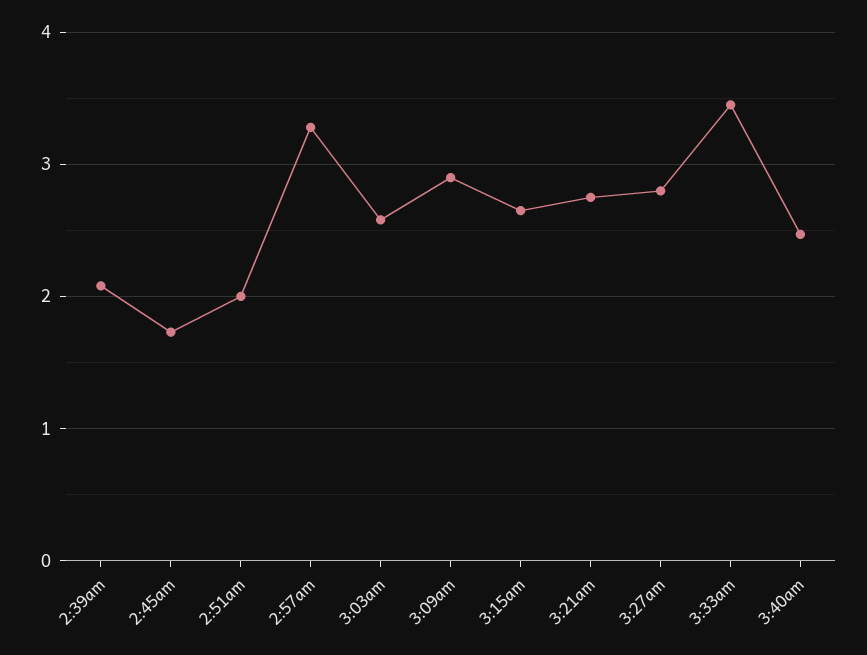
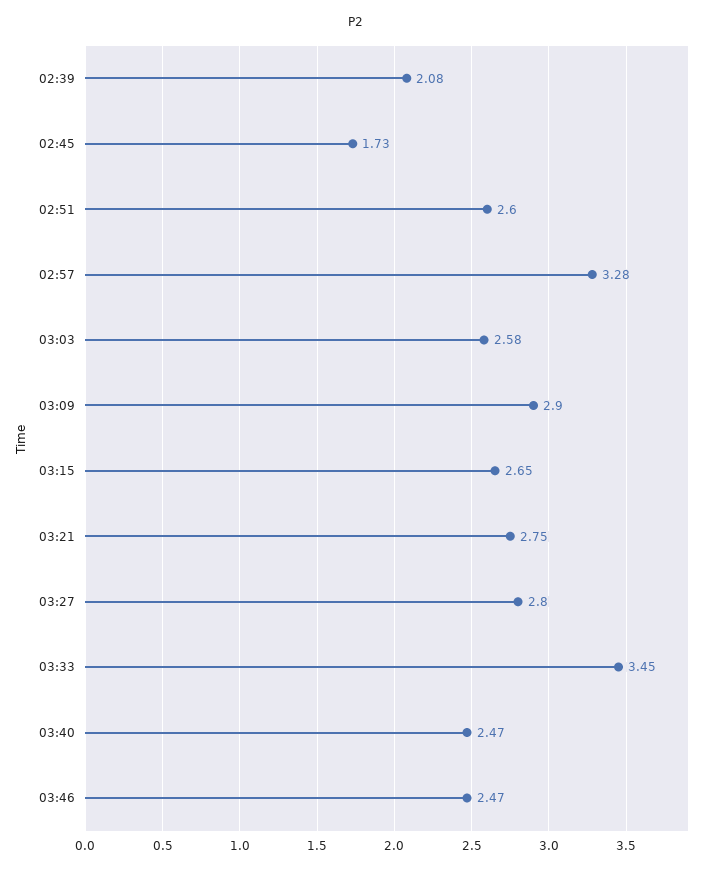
2:51am: 2 -> 2.6
03:46: none -> 2.47

